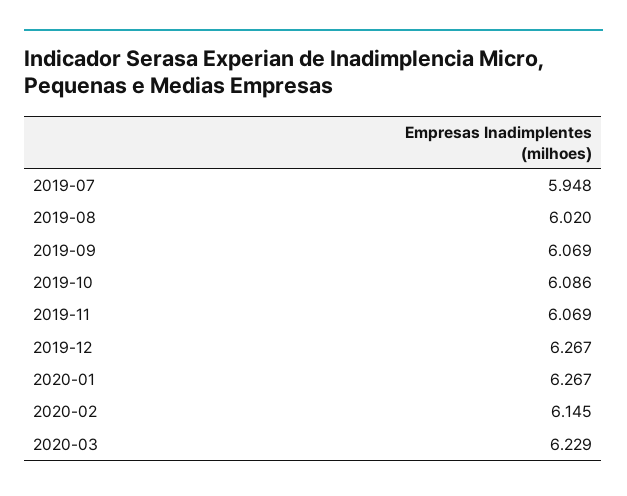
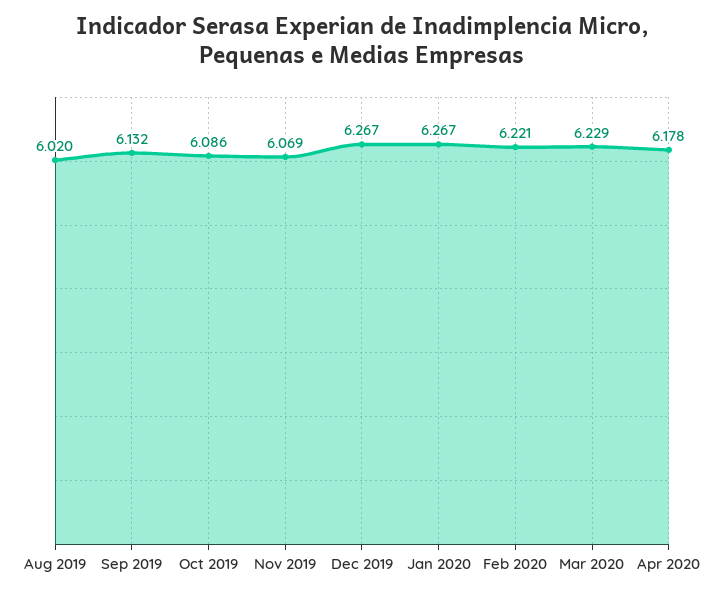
2019-07: 5.948 -> none
2019-09: 6.069 -> 6.132
2020-02: 6.145 -> 6.221
Apr 2020: none -> 6.178

